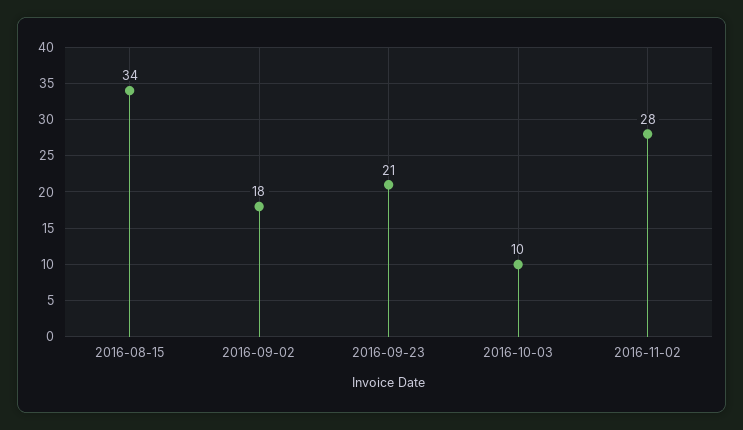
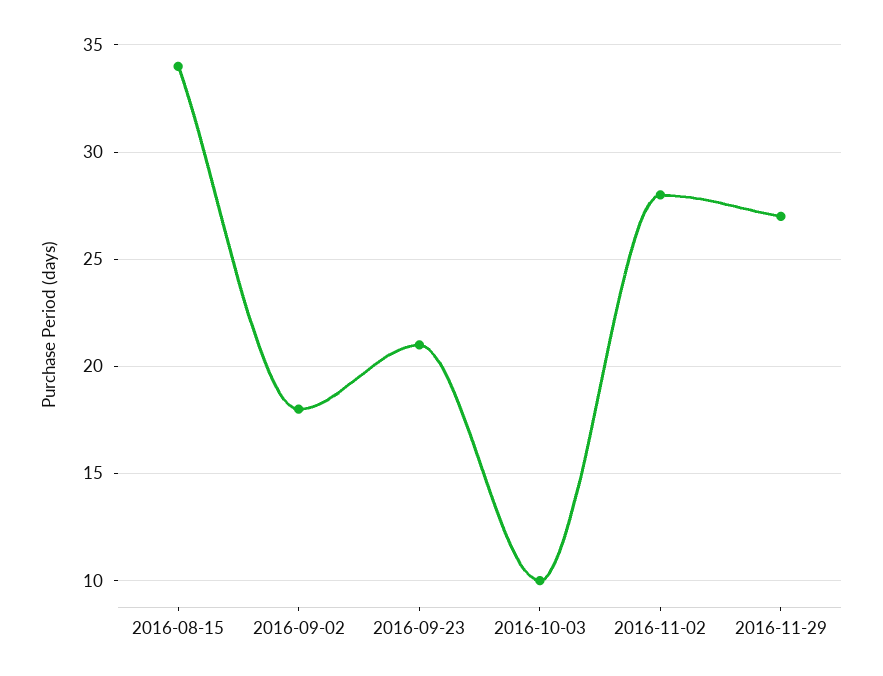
2016-11-29: none -> 27

